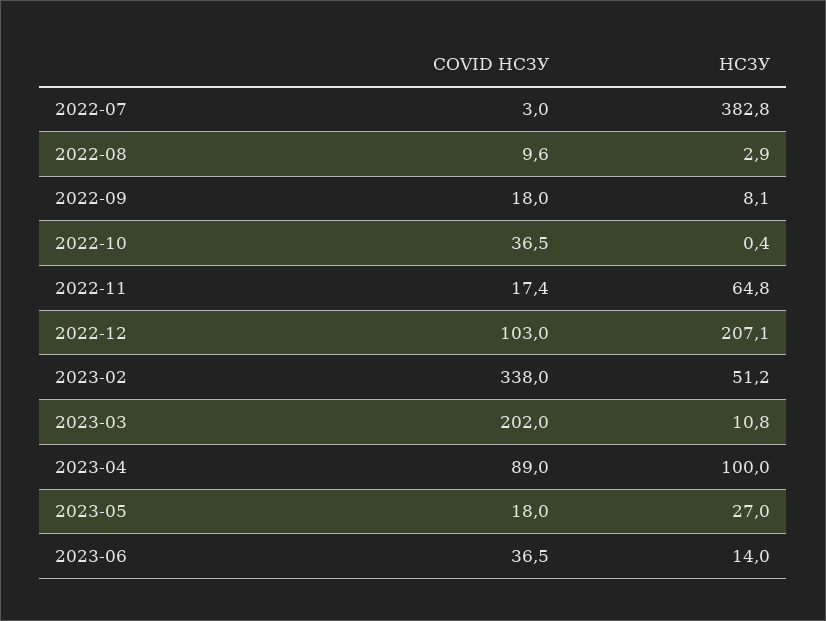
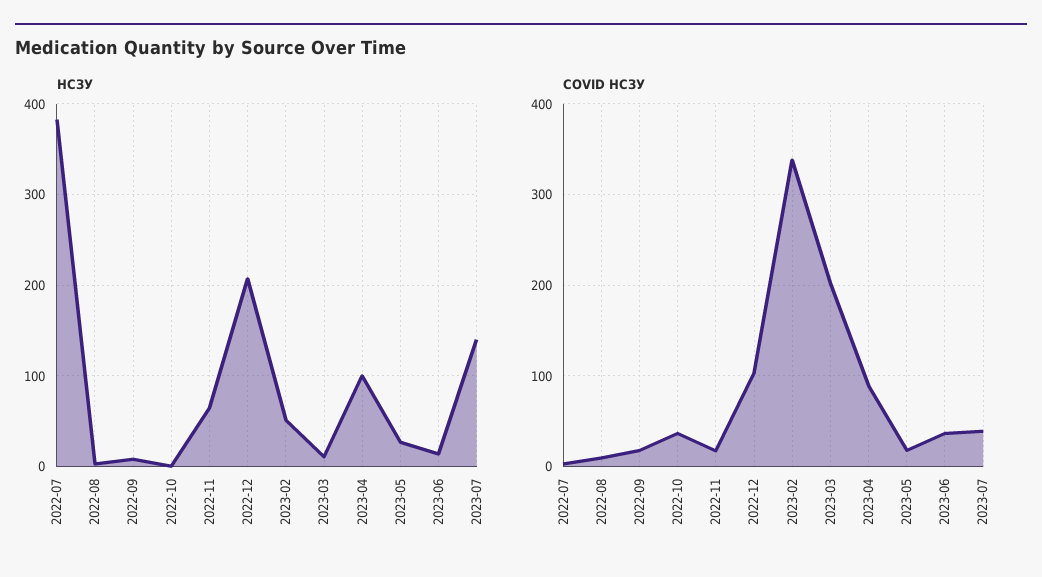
НСЗУ, 2023-07: none -> 140
COVID НСЗУ, 2023-07: none -> 40

